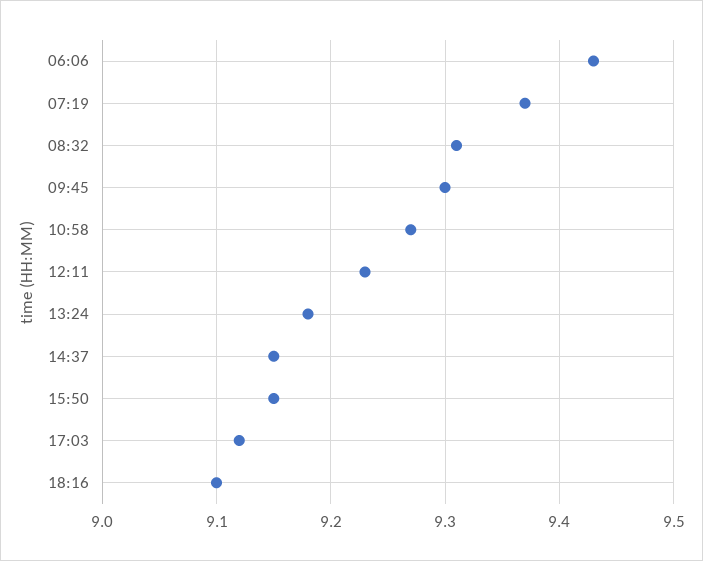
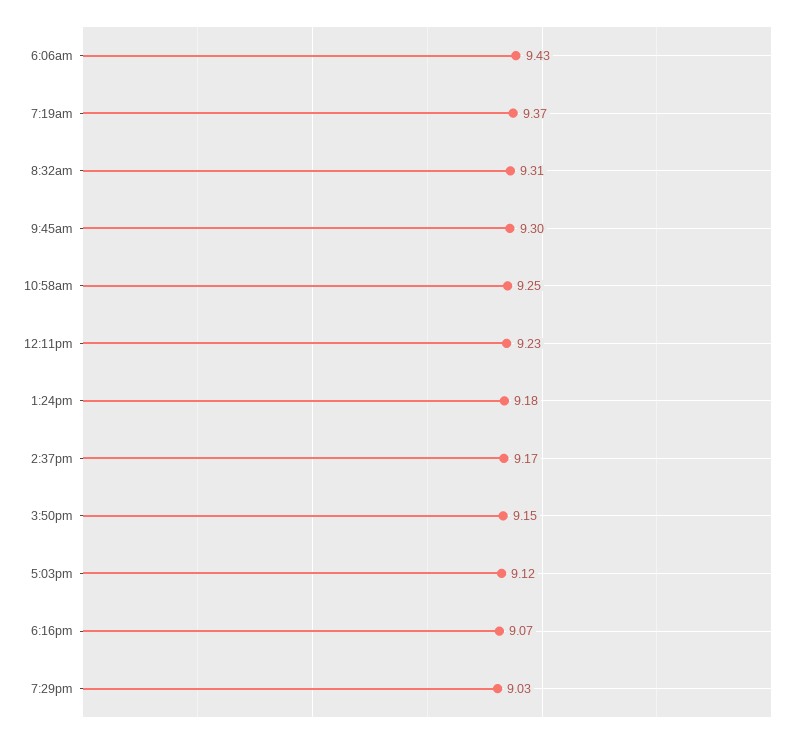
10:58: 9.27 -> 9.25
14:37: 9.15 -> 9.17
18:16: 9.1 -> 9.07
7:29pm: none -> 9.03

